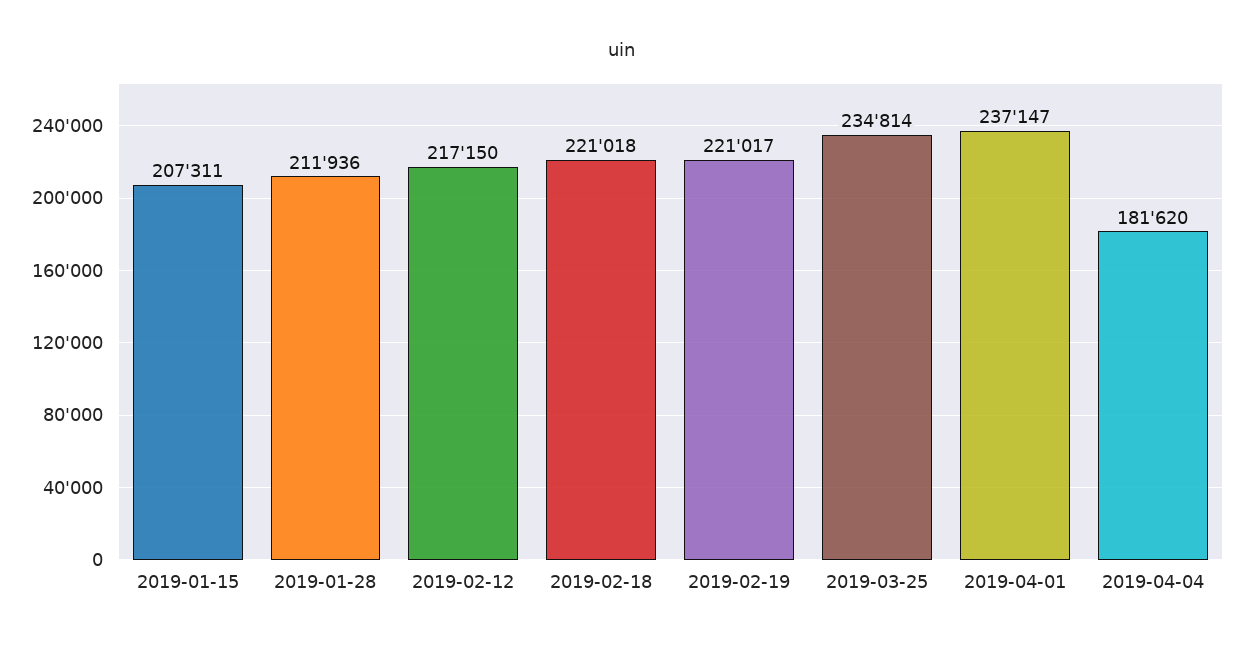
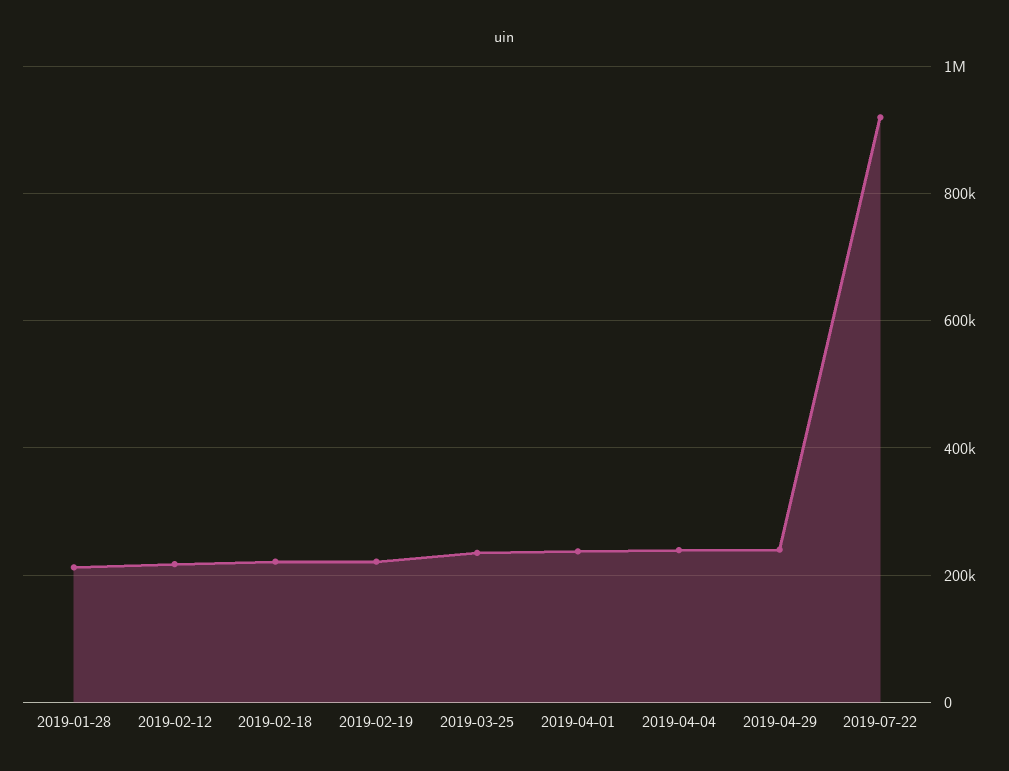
2019-01-15: 207311 -> none
2019-04-04: 181620 -> 240000
2019-04-29: none -> 240000
2019-07-22: none -> 920000

